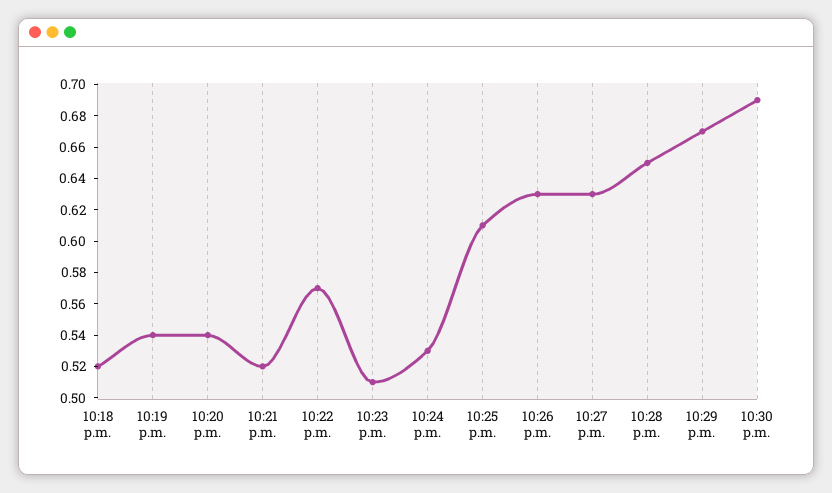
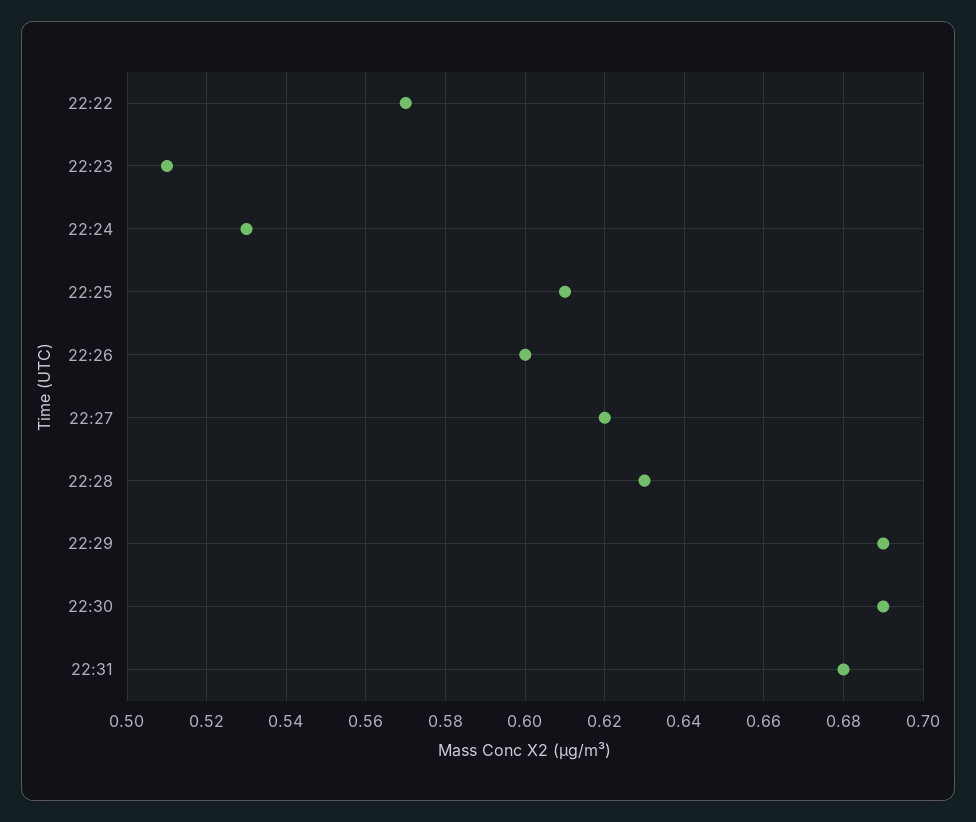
10:18 p.m.: 0.52 -> none
10:19 p.m.: 0.54 -> none
10:20 p.m.: 0.54 -> none
10:21 p.m.: 0.52 -> none
10:26 p.m.: 0.63 -> 0.6
10:27 p.m.: 0.63 -> 0.62
10:28 p.m.: 0.65 -> 0.63
10:29 p.m.: 0.67 -> 0.69
22:31: none -> 0.68

